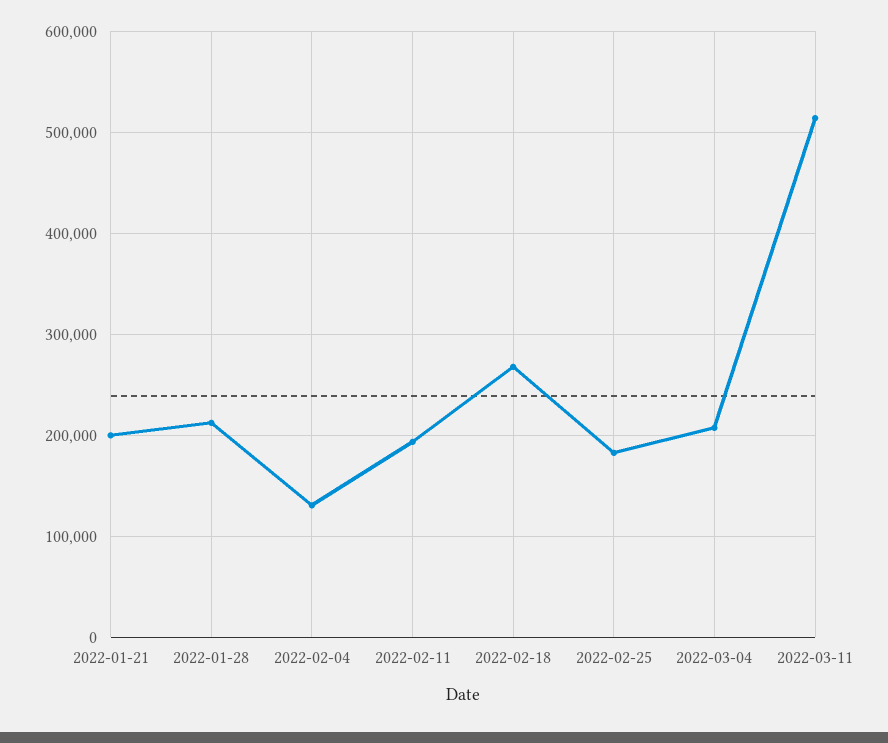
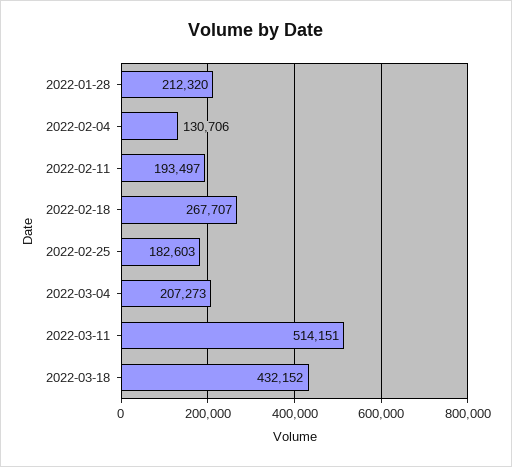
2022-01-21: 200000 -> none
2022-03-18: none -> 432152

